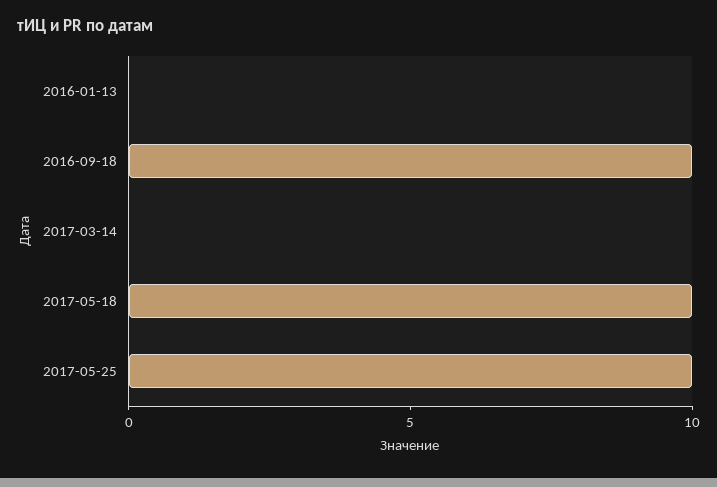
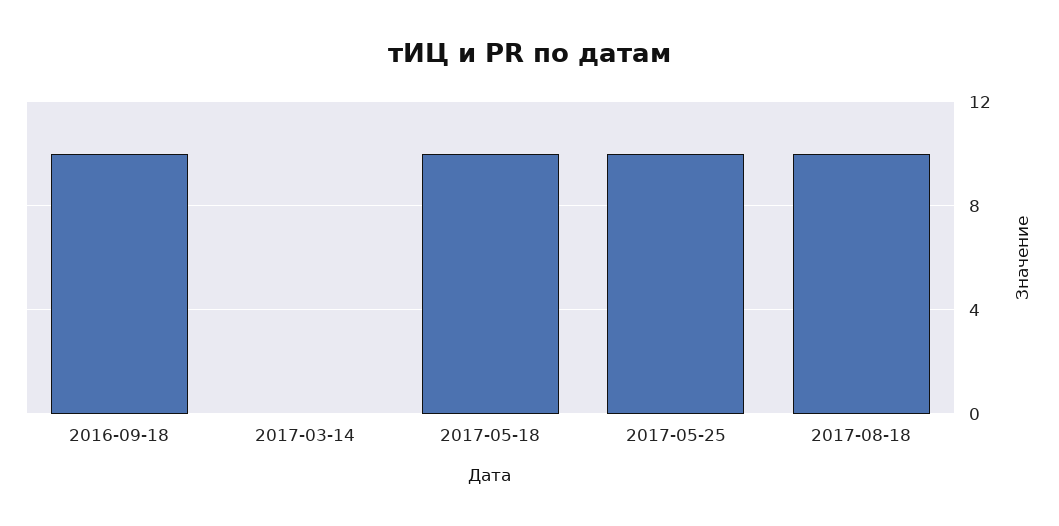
2016-01-13: 0 -> none
2017-08-18: none -> 10

